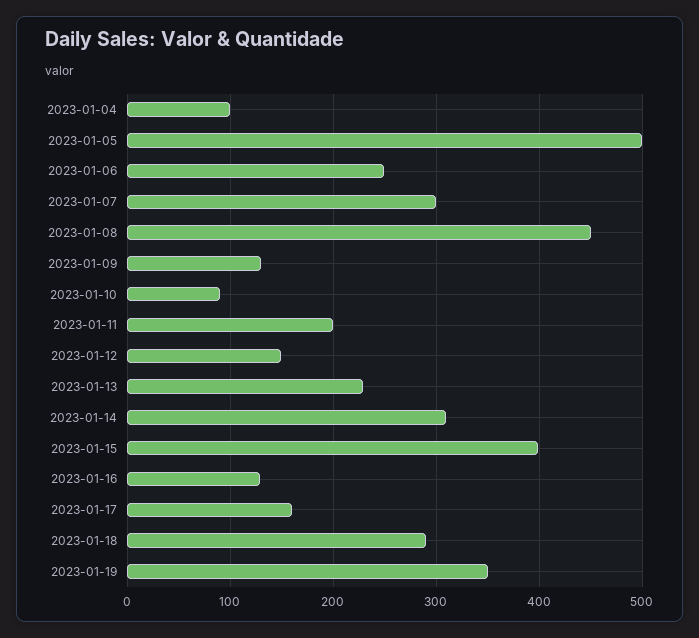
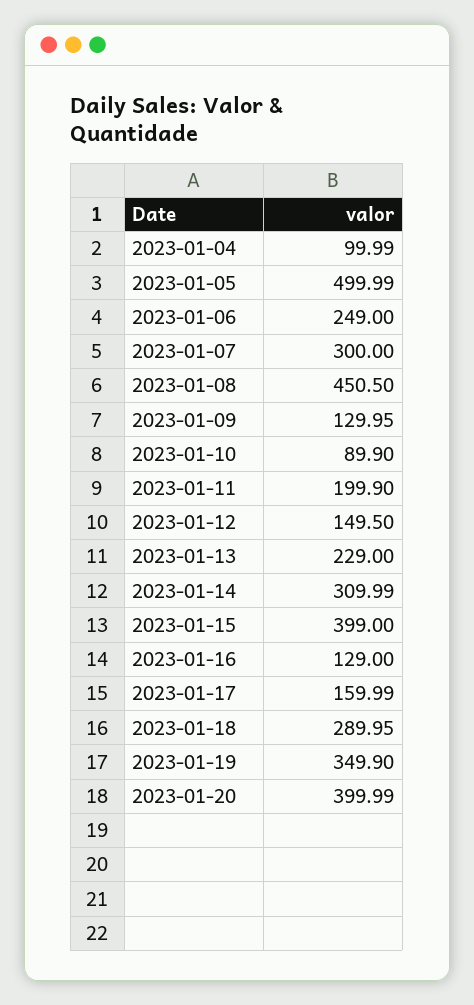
2023-01-20: none -> 399.99

